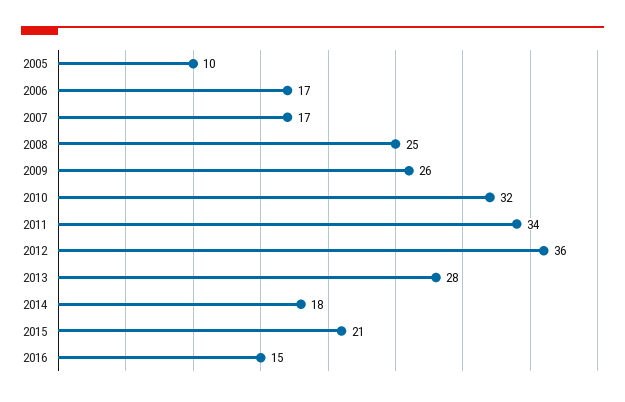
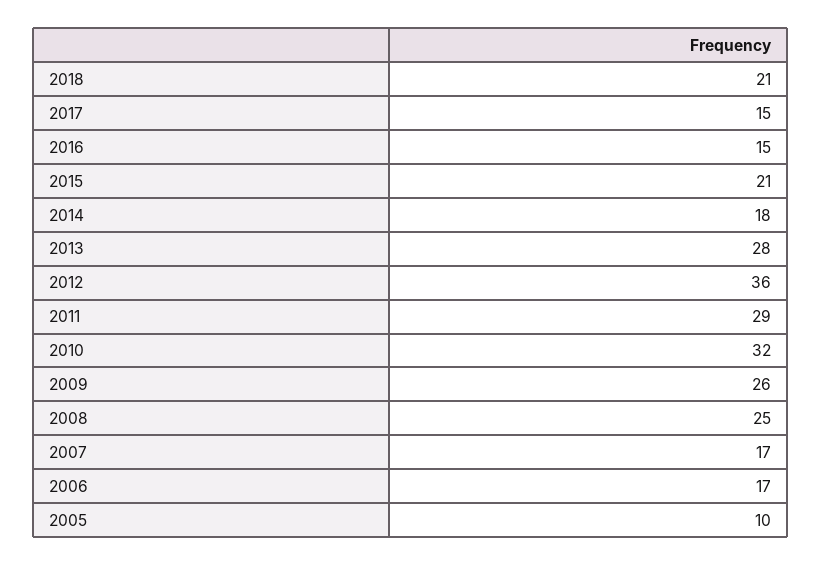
2011: 34 -> 29
2018: none -> 21
2017: none -> 15

